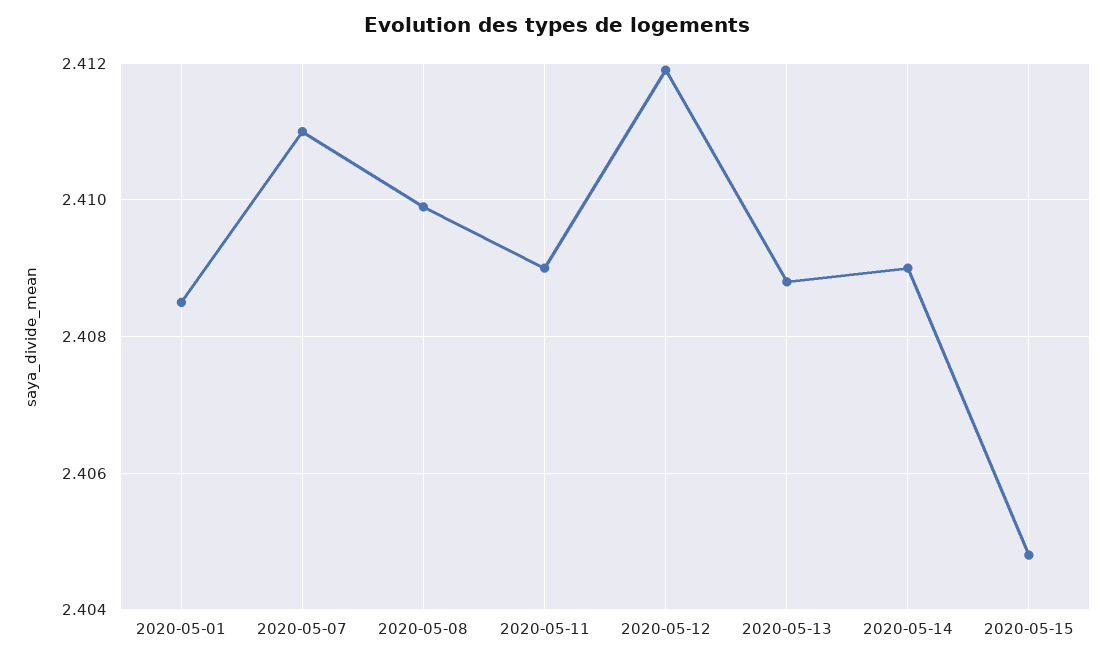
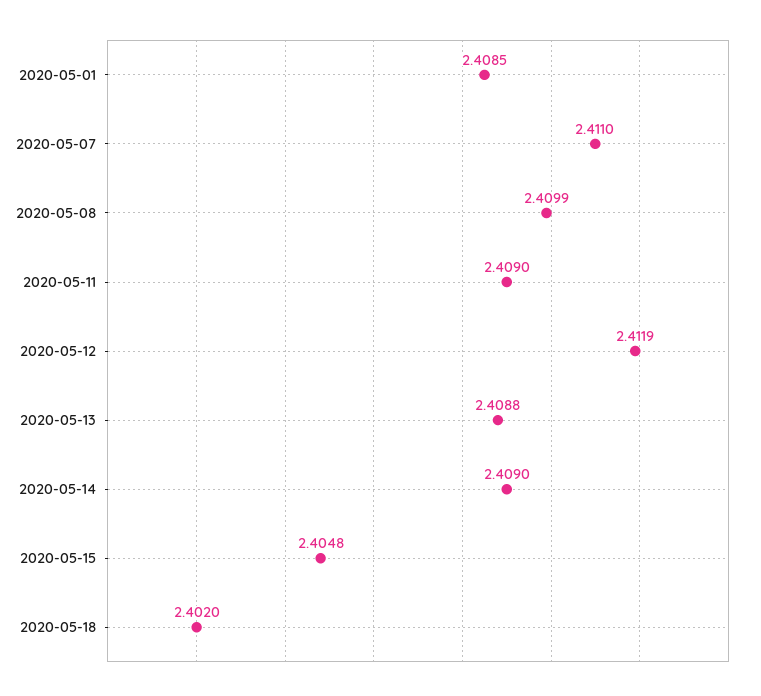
2020-05-18: none -> 2.402

